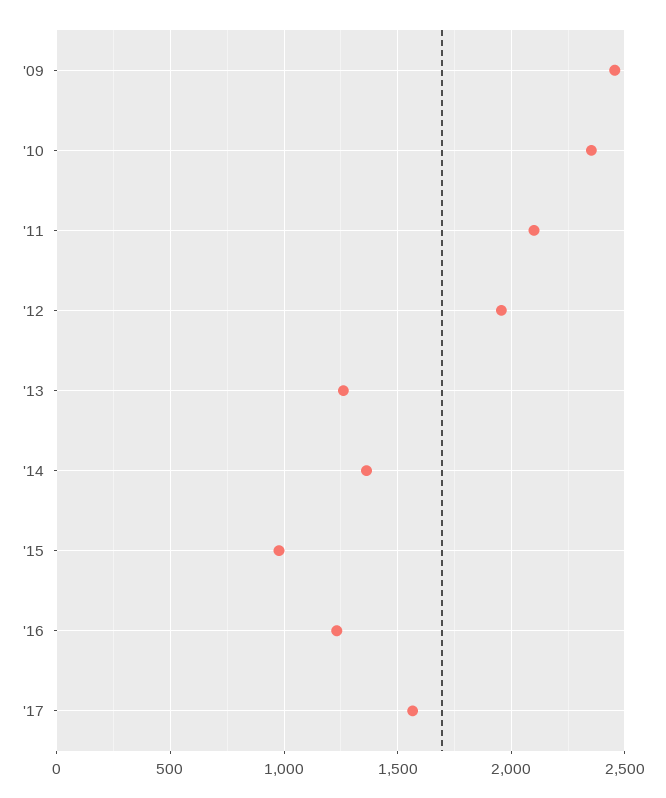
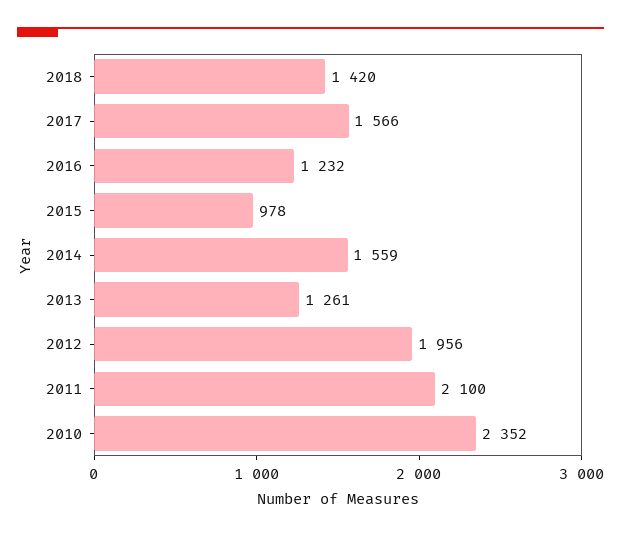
'09: 2450 -> none
'14: 1350 -> 1559
2018: none -> 1420

